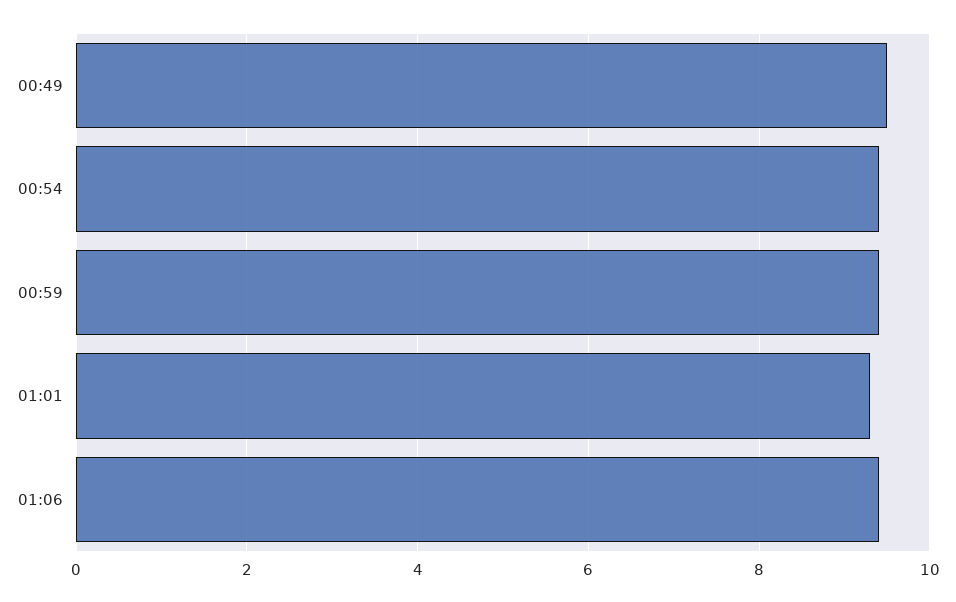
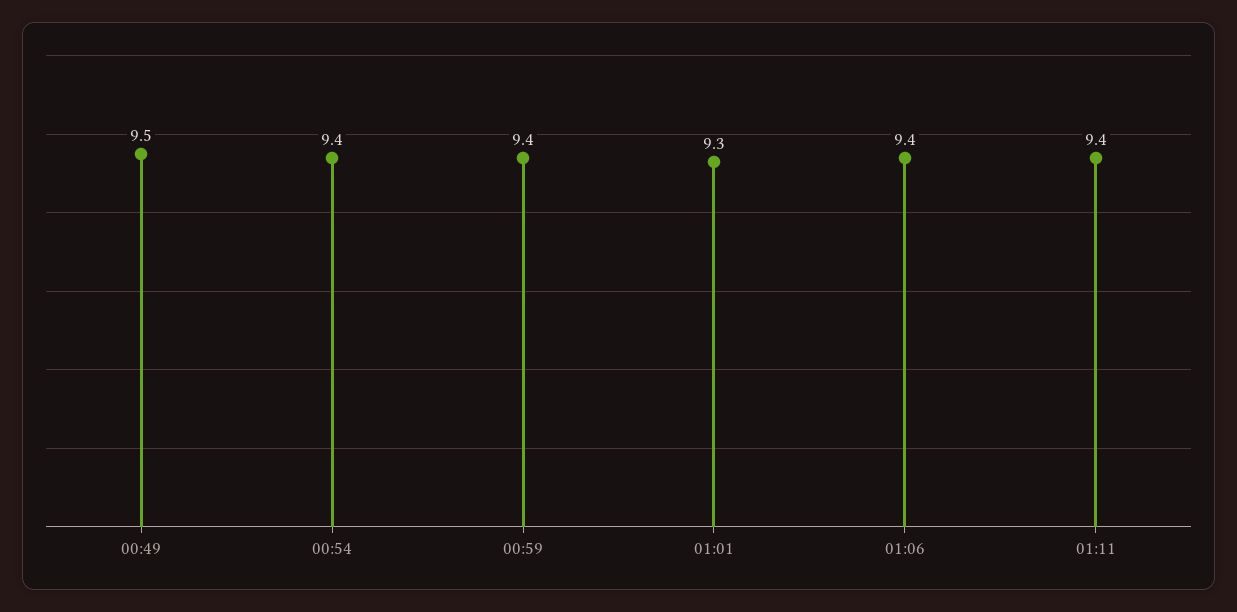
01:11: none -> 9.4

